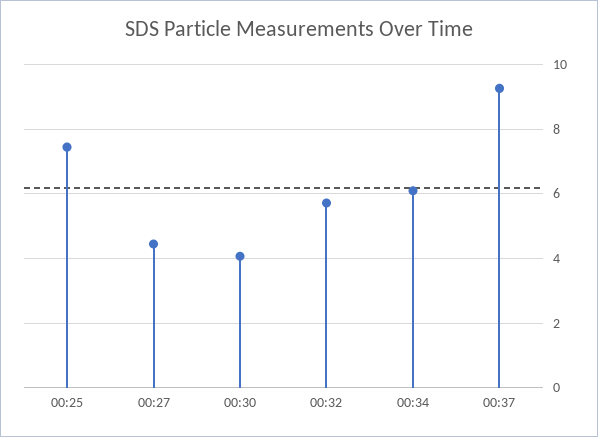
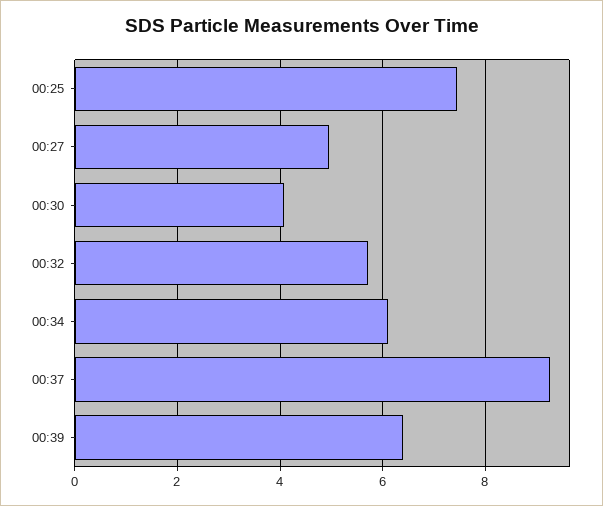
00:27: 4.4 -> 5
00:39: none -> 6.4

